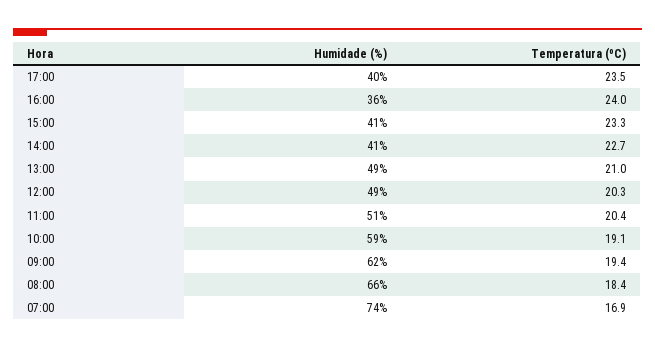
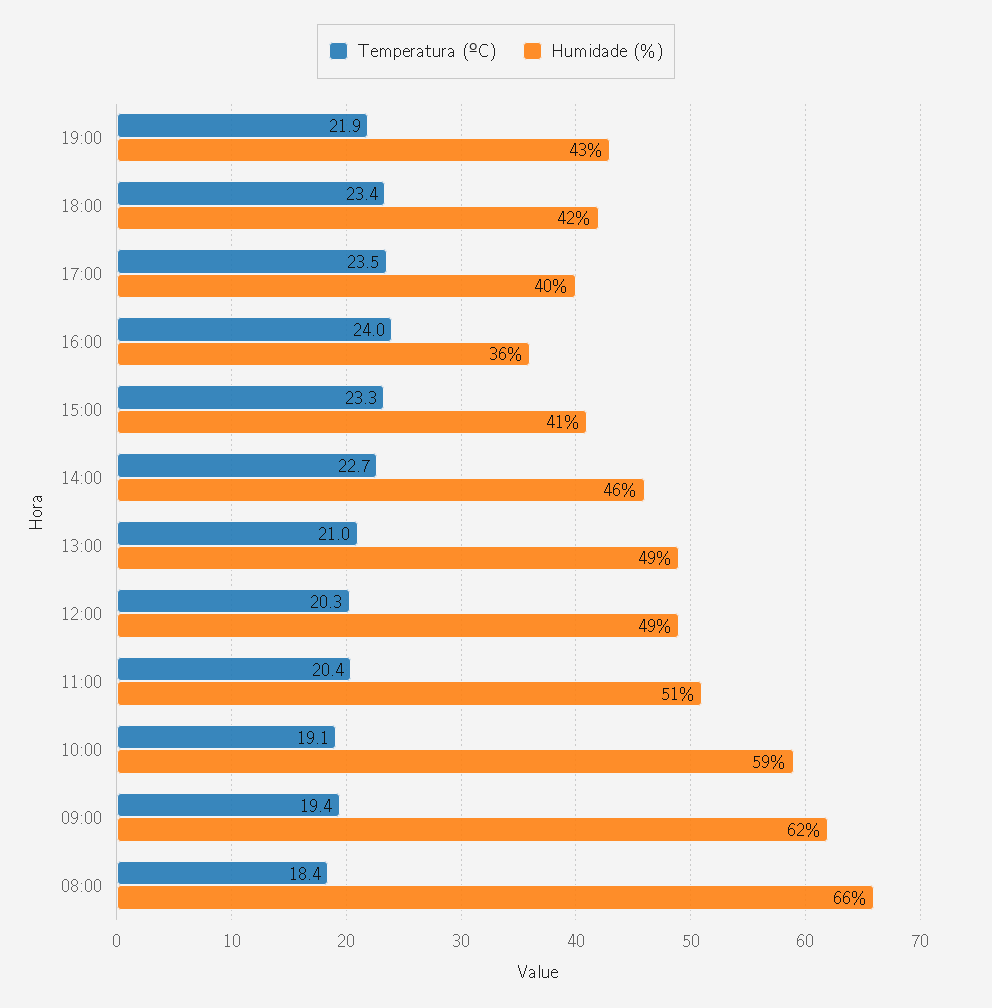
Humidade (%), 14:00: 41 -> 46
Humidade (%), 07:00: 74 -> none
Temperatura (ºC), 07:00: 16.9 -> none
Temperatura (ºC), 19:00: none -> 21.9
Humidade (%), 19:00: none -> 43
Temperatura (ºC), 18:00: none -> 23.4
Humidade (%), 18:00: none -> 42

